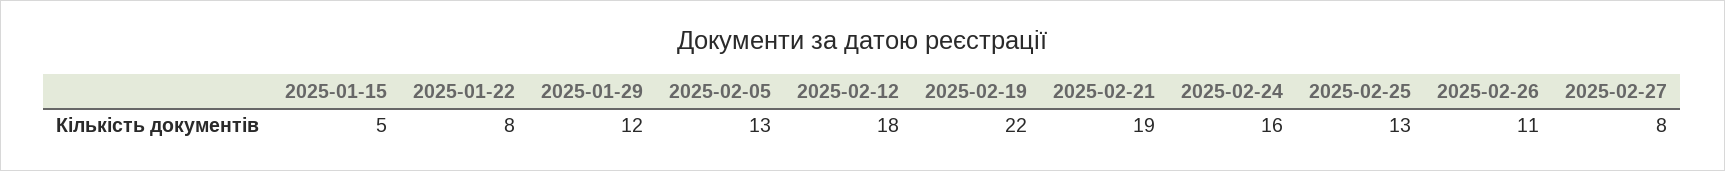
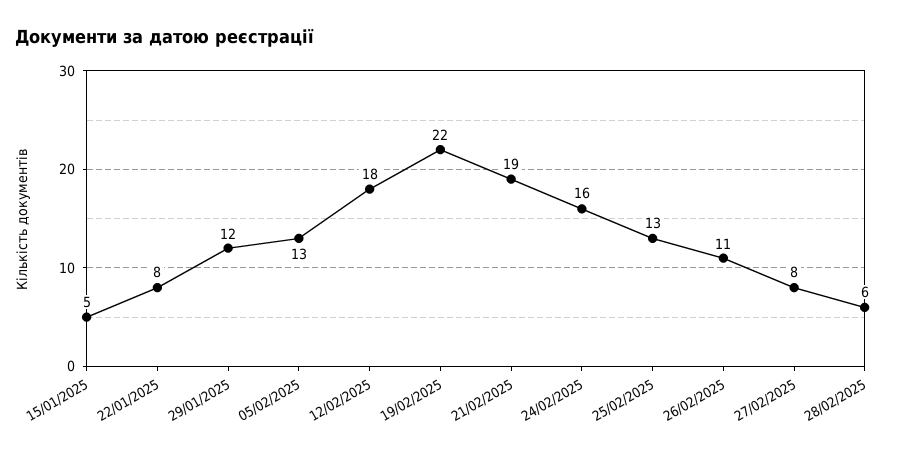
28/02/2025: none -> 6

